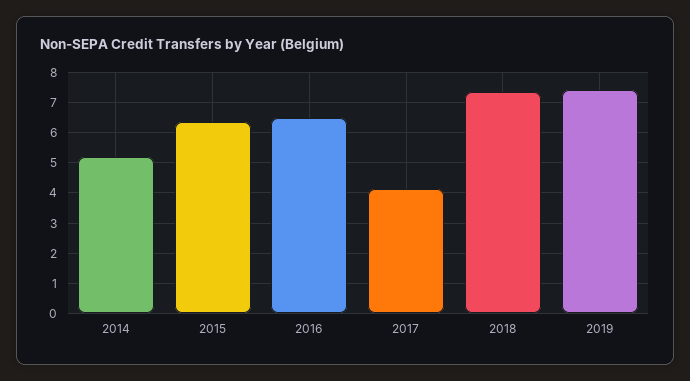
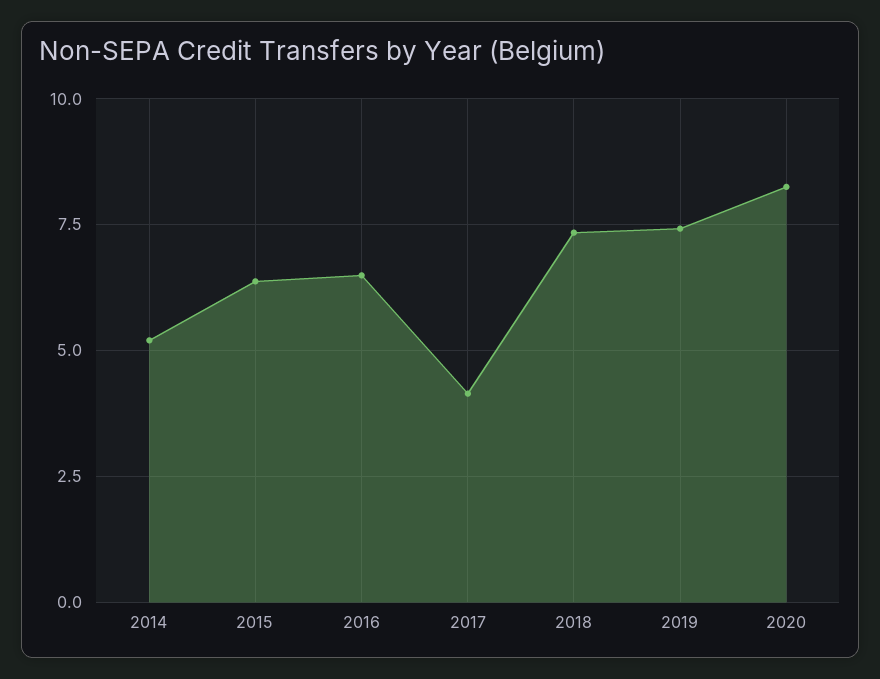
2020: none -> 8.25

